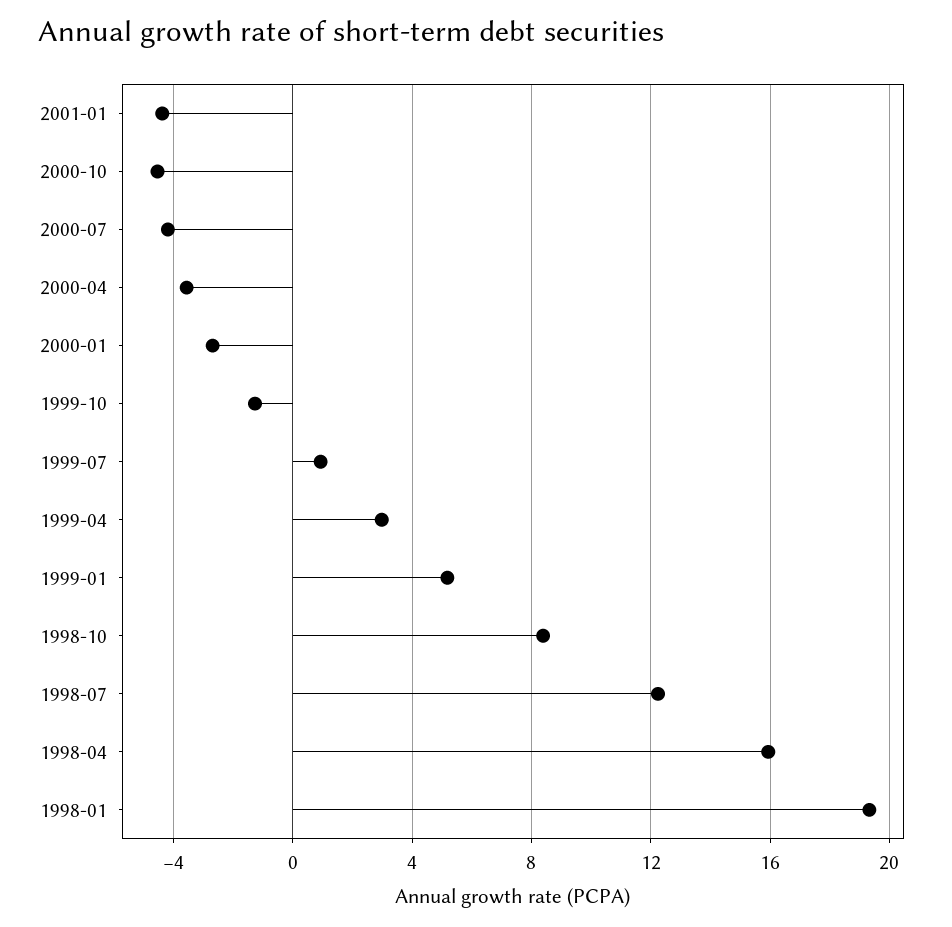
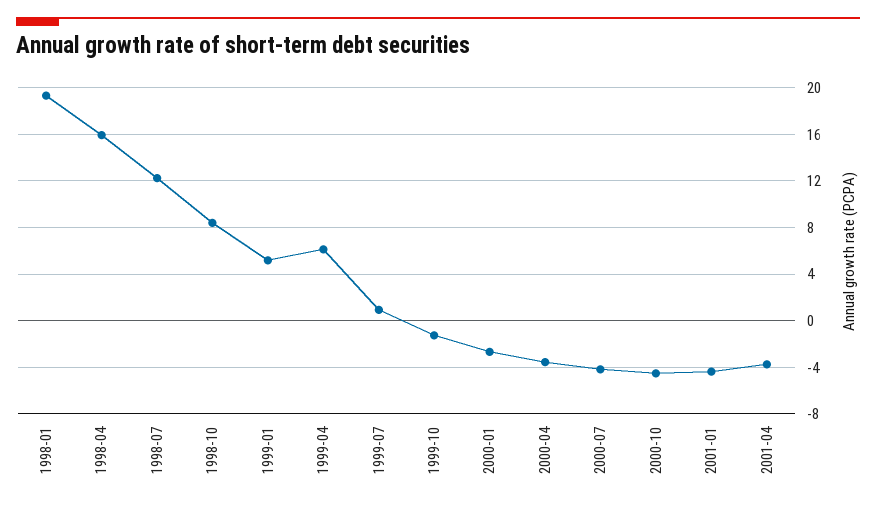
1999-04: 3 -> 6
2001-04: none -> -4

